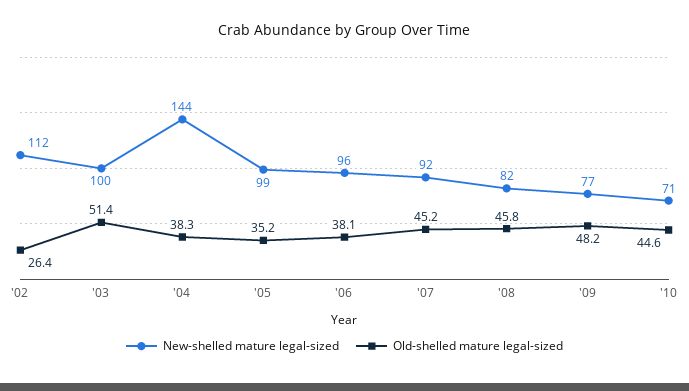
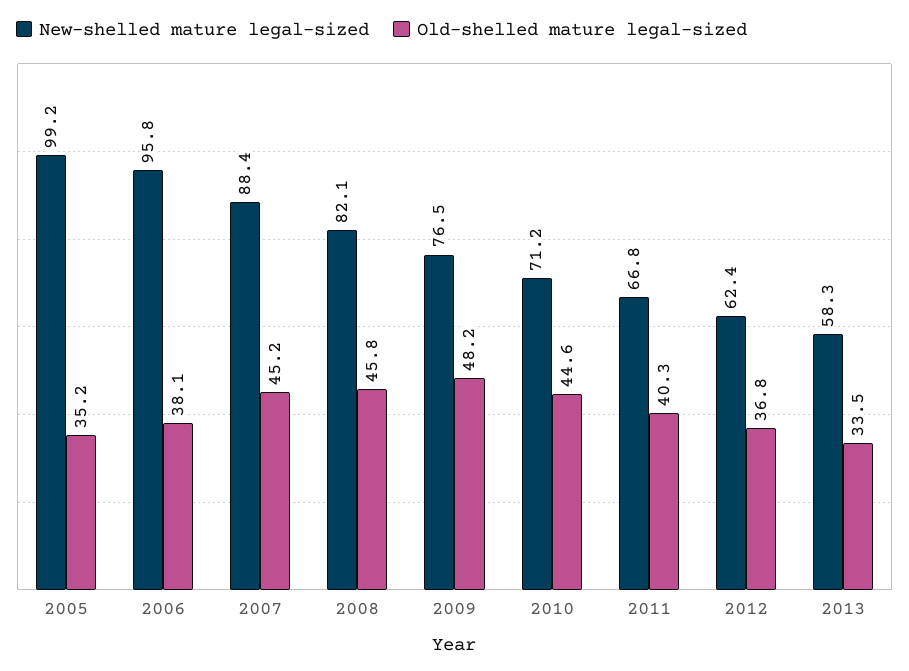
New-shelled mature legal-sized, '02: 112 -> none
Old-shelled mature legal-sized, '02: 26.4 -> none
New-shelled mature legal-sized, '03: 100 -> none
Old-shelled mature legal-sized, '03: 51.4 -> none
New-shelled mature legal-sized, '04: 144 -> none
Old-shelled mature legal-sized, '04: 38.3 -> none
New-shelled mature legal-sized, '07: 92 -> 88.4
New-shelled mature legal-sized, 2011: none -> 66.8
Old-shelled mature legal-sized, 2011: none -> 40.3
New-shelled mature legal-sized, 2012: none -> 62.4
Old-shelled mature legal-sized, 2012: none -> 36.8
New-shelled mature legal-sized, 2013: none -> 58.3
Old-shelled mature legal-sized, 2013: none -> 33.5

